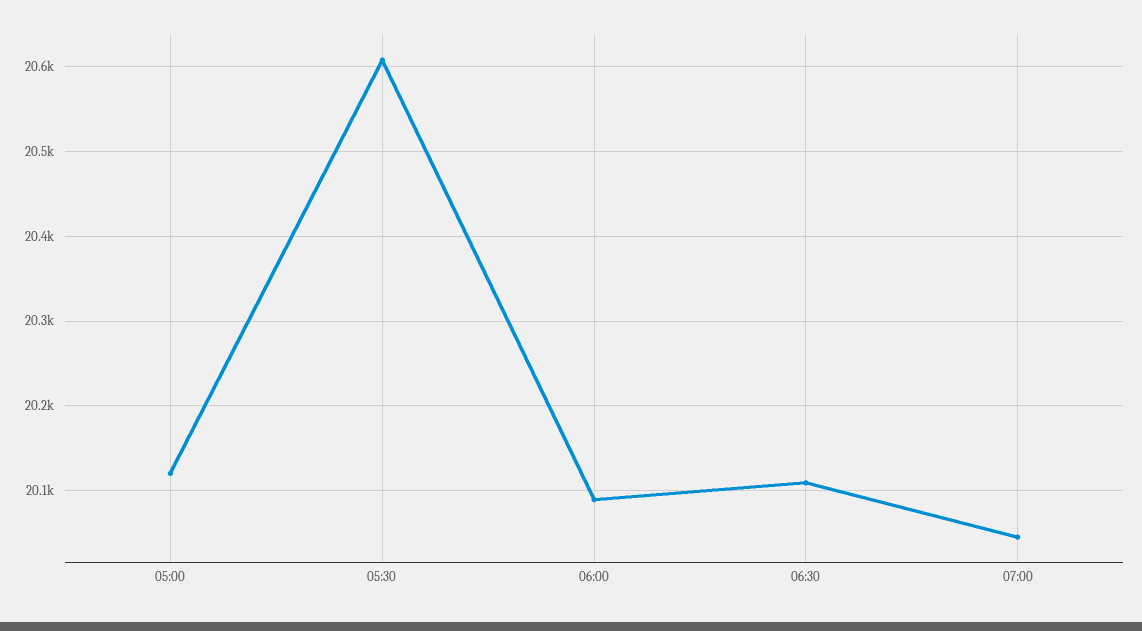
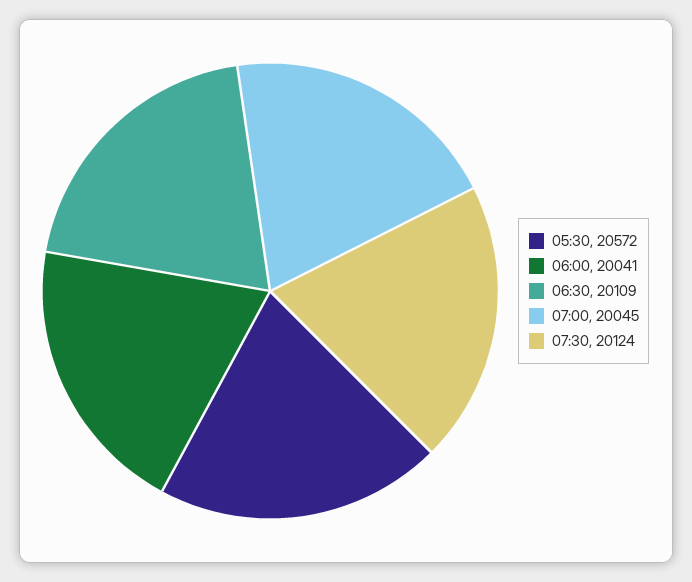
05:00: 20120 -> none
05:30: 20610 -> 20572
06:00: 20090 -> 20041
07:30: none -> 20124

